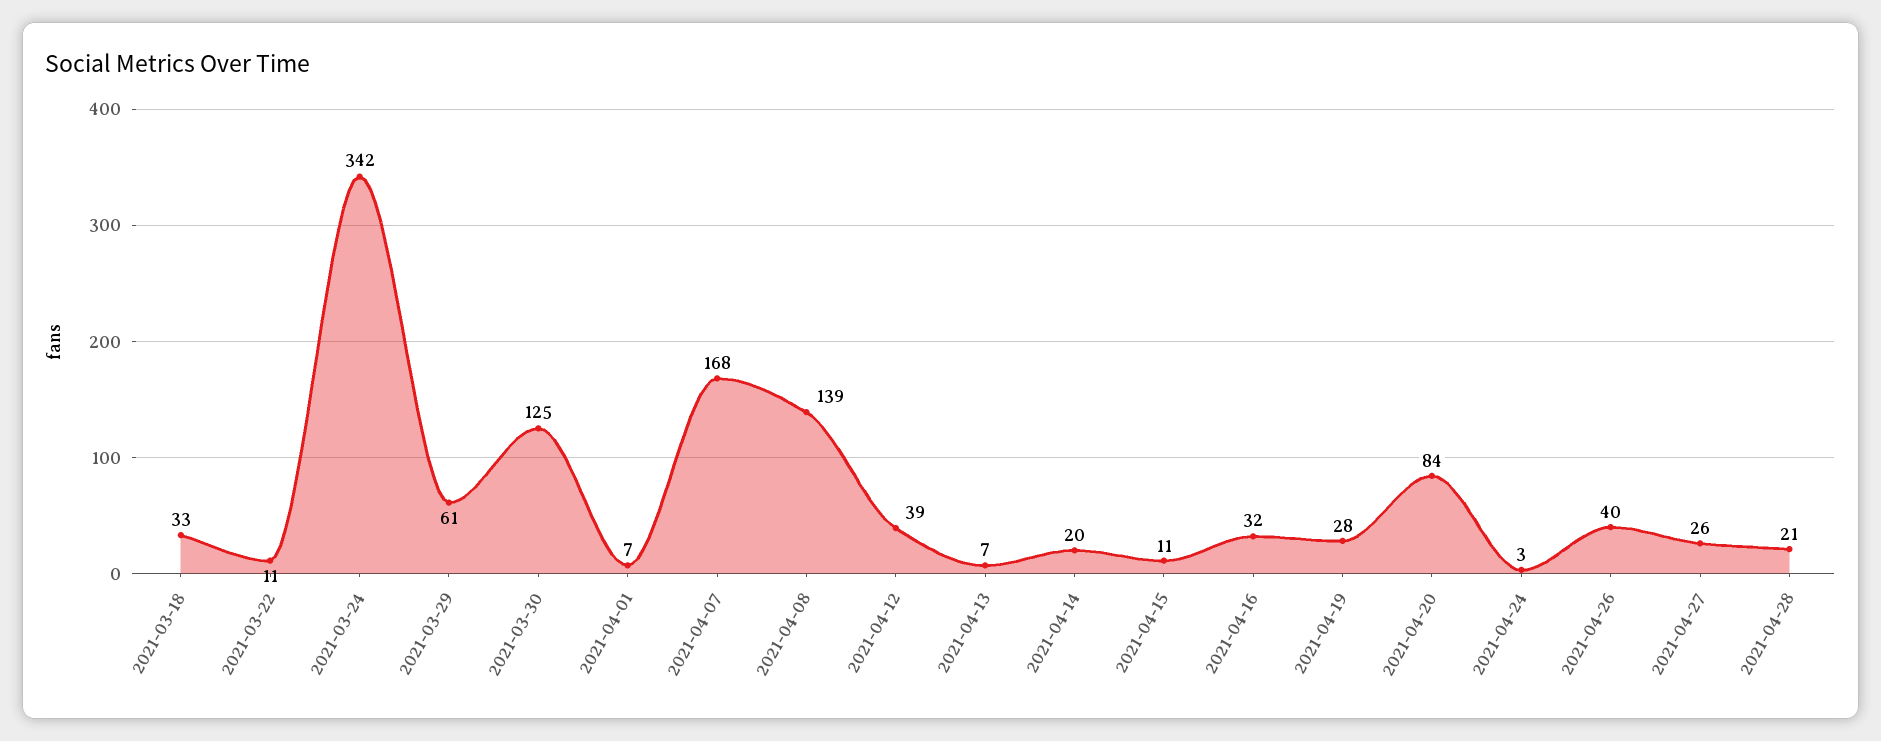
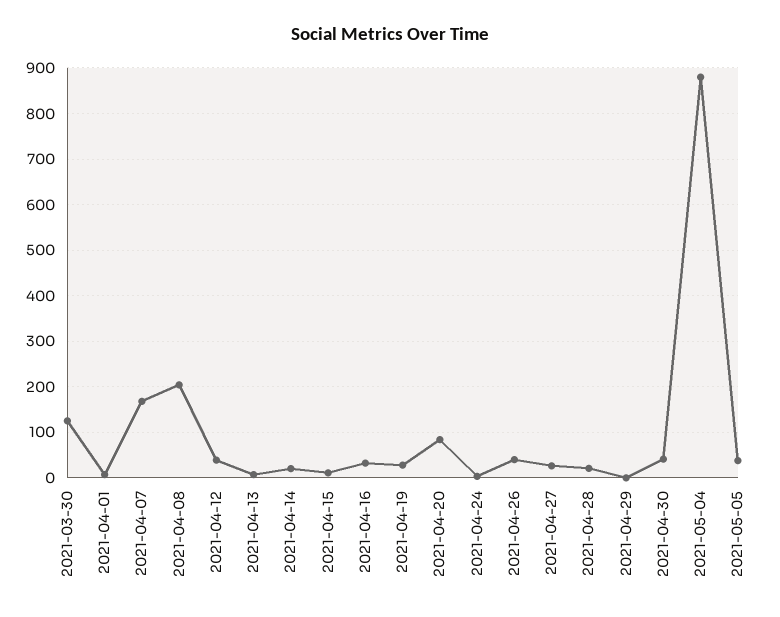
2021-03-18: 33 -> none
2021-03-22: 11 -> none
2021-03-24: 342 -> none
2021-03-29: 61 -> none
2021-04-08: 139 -> 200
2021-04-29: none -> 0
2021-04-30: none -> 40
2021-05-04: none -> 880
2021-05-05: none -> 40

